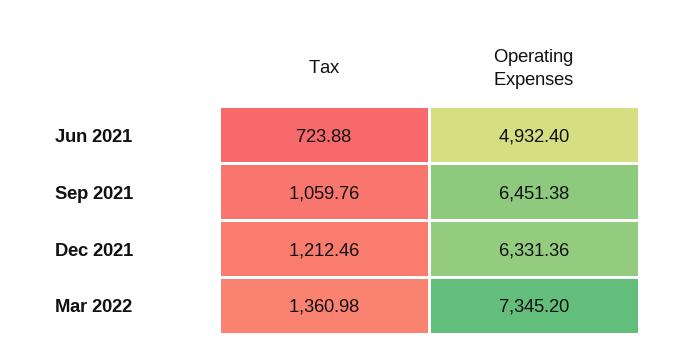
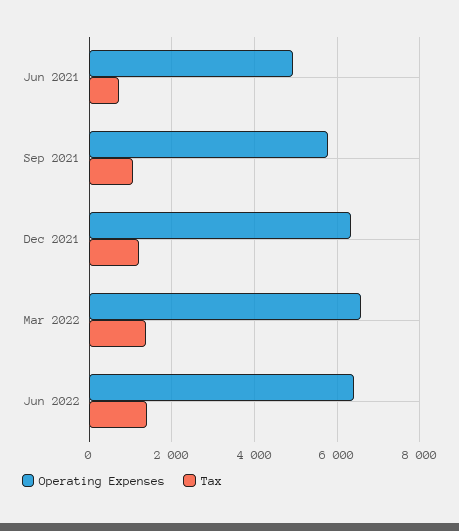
Operating Expenses, Sep 2021: 6451.38 -> 5800
Operating Expenses, Mar 2022: 7345.2 -> 6600
Operating Expenses, Jun 2022: none -> 6400
Tax, Jun 2022: none -> 1400

